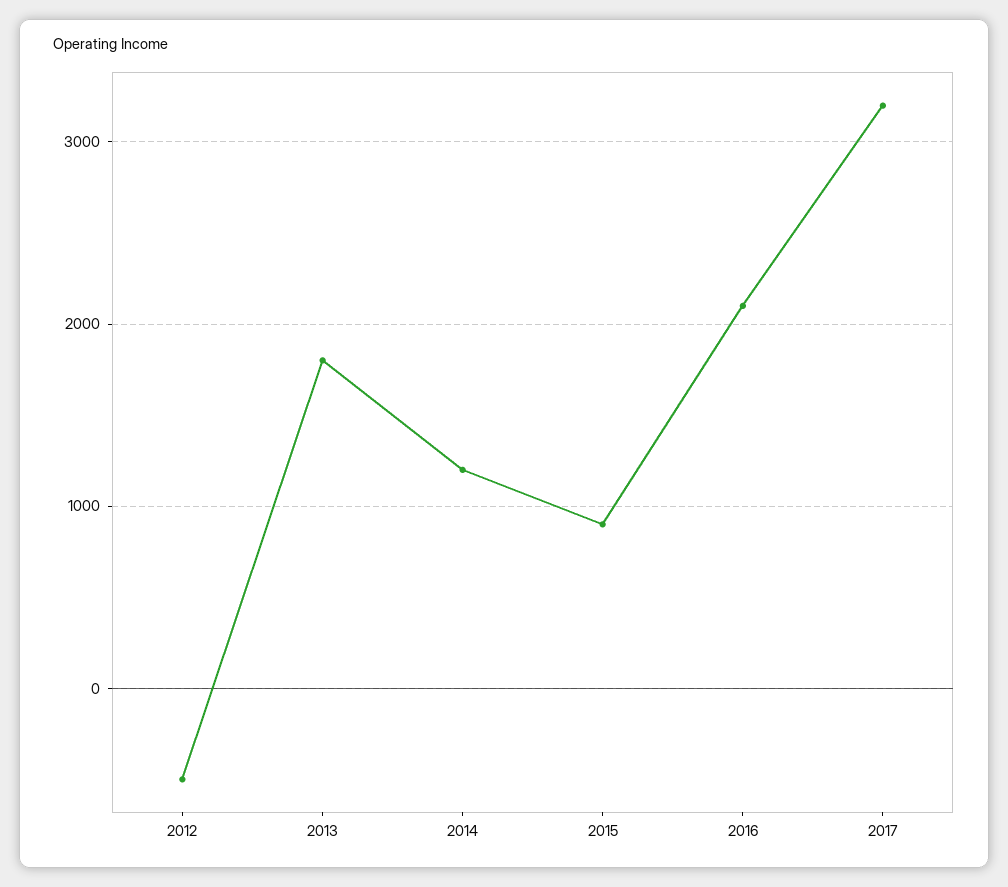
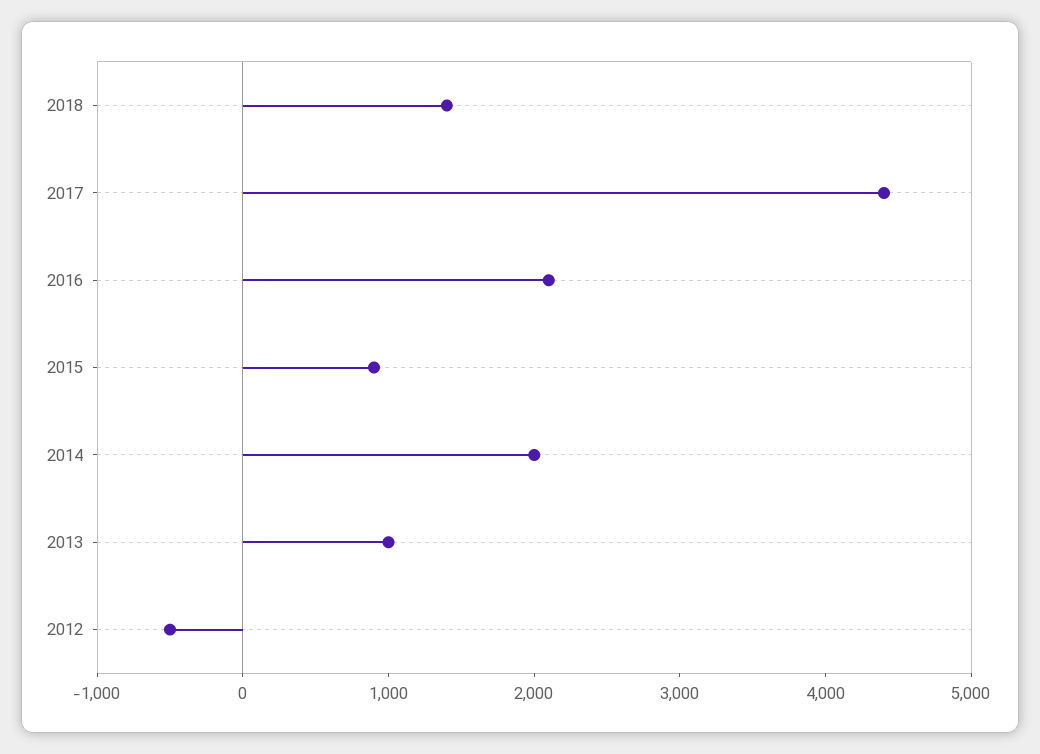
2013: 1800 -> 1000
2014: 1200 -> 2000
2017: 3200 -> 4400
2018: none -> 1400

